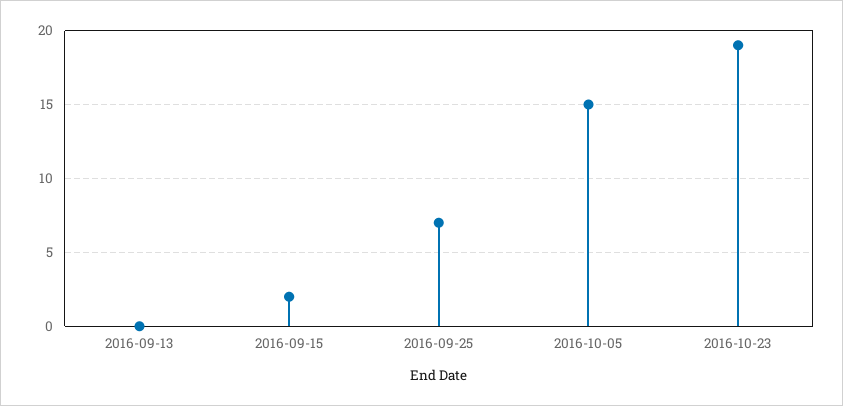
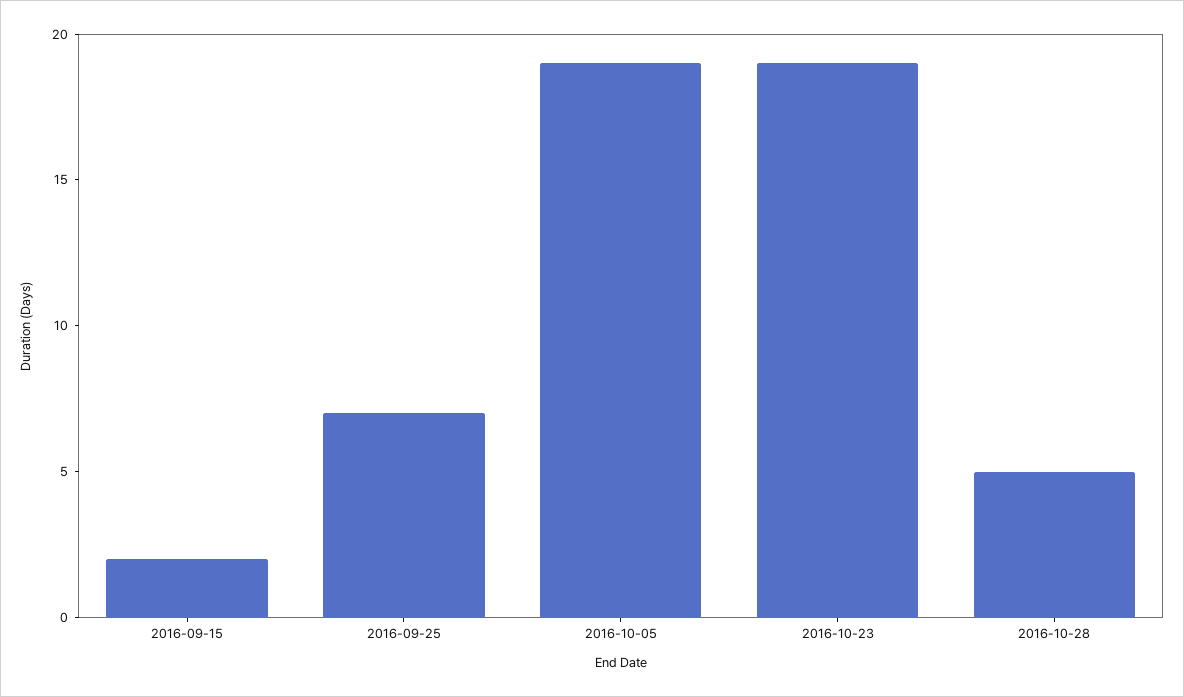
2016-09-13: 0 -> none
2016-10-05: 15 -> 19
2016-10-28: none -> 5

